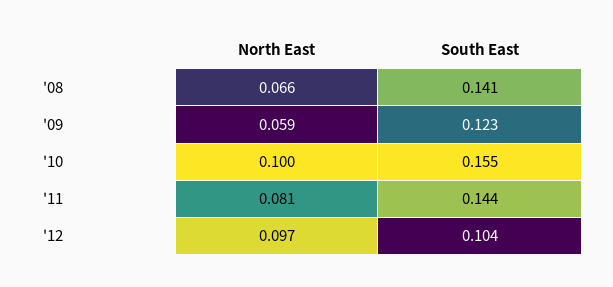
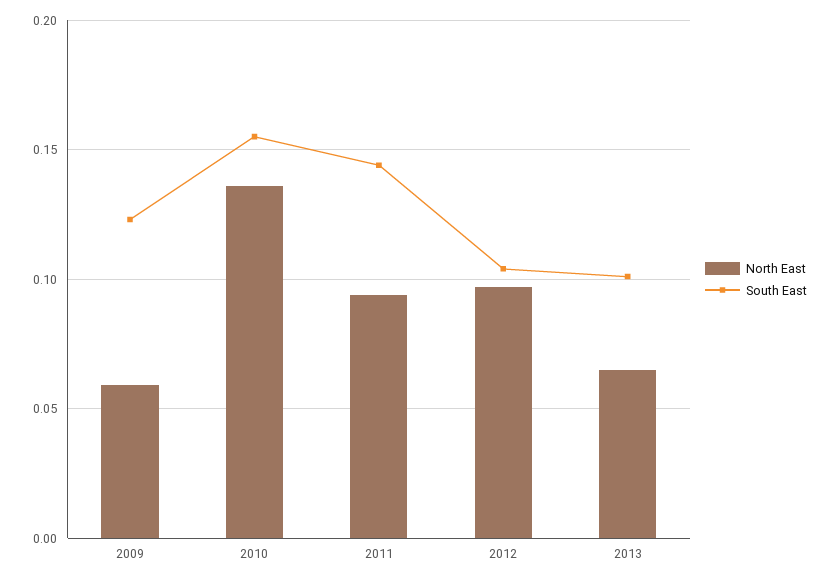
North East, '08: 0.066 -> none
South East, '08: 0.141 -> none
North East, '10: 0.1 -> 0.135
North East, '11: 0.081 -> 0.095
North East, 2013: none -> 0.065
South East, 2013: none -> 0.1

